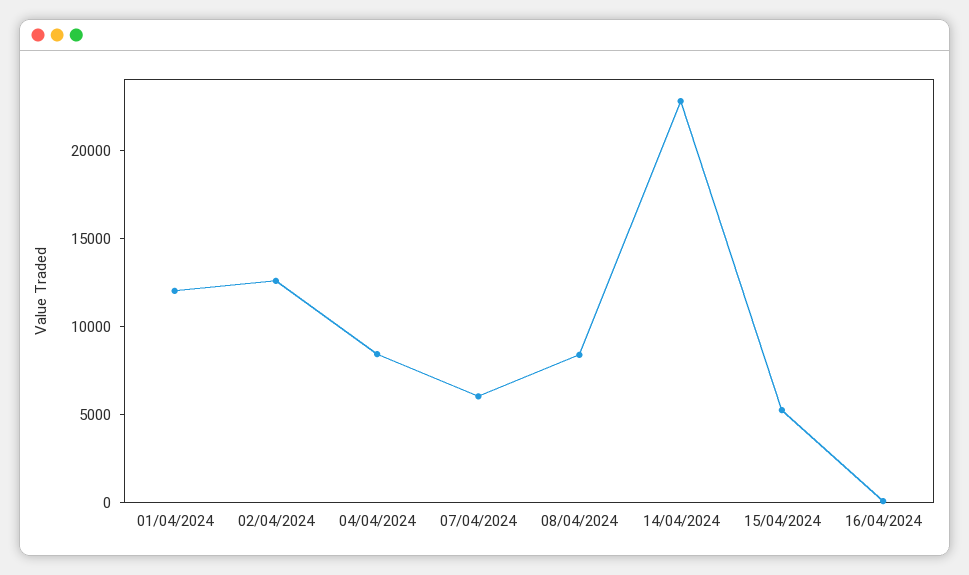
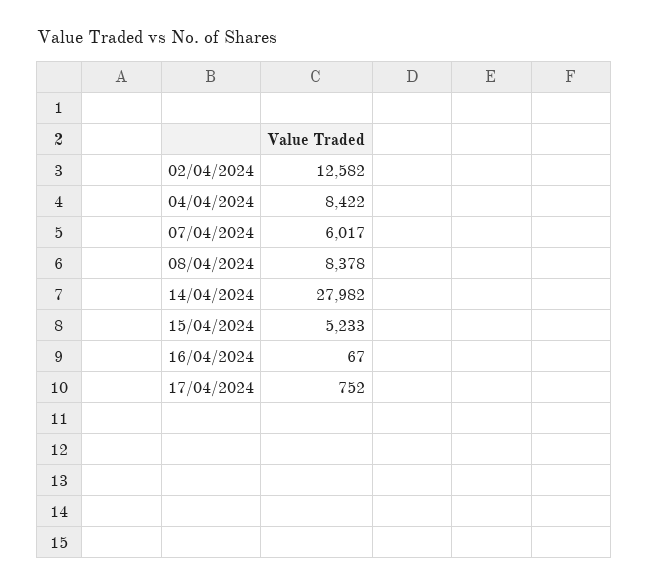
01/04/2024: 12000 -> none
14/04/2024: 23000 -> 27982
17/04/2024: none -> 752

